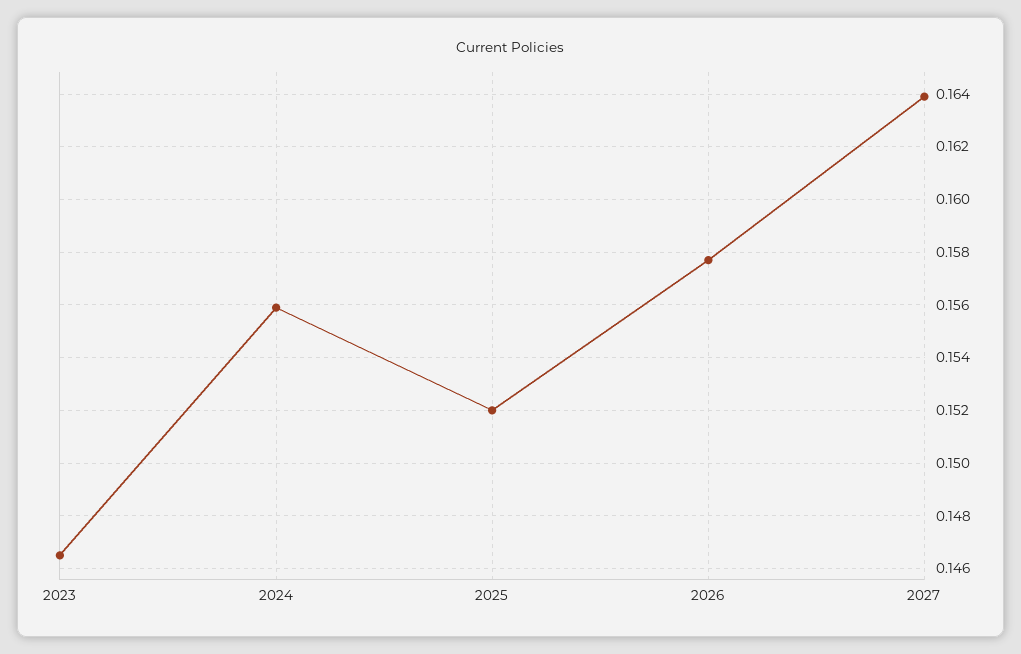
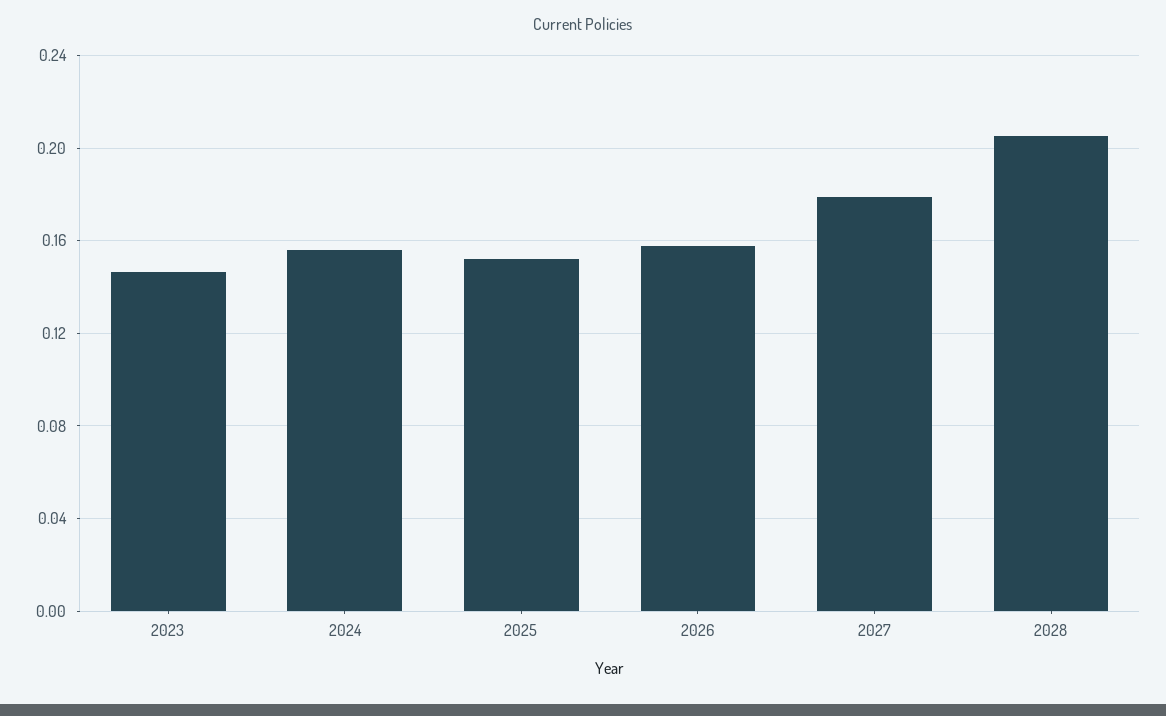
2027: 0.164 -> 0.18
2028: none -> 0.205

